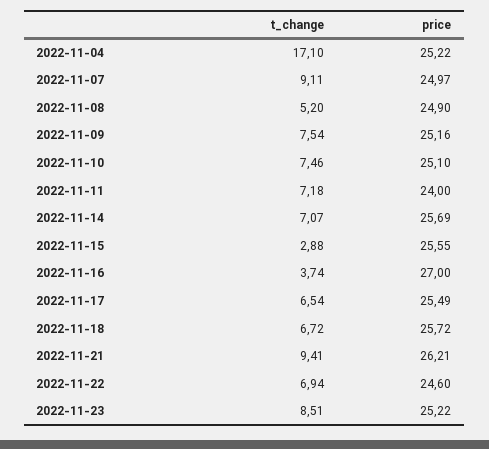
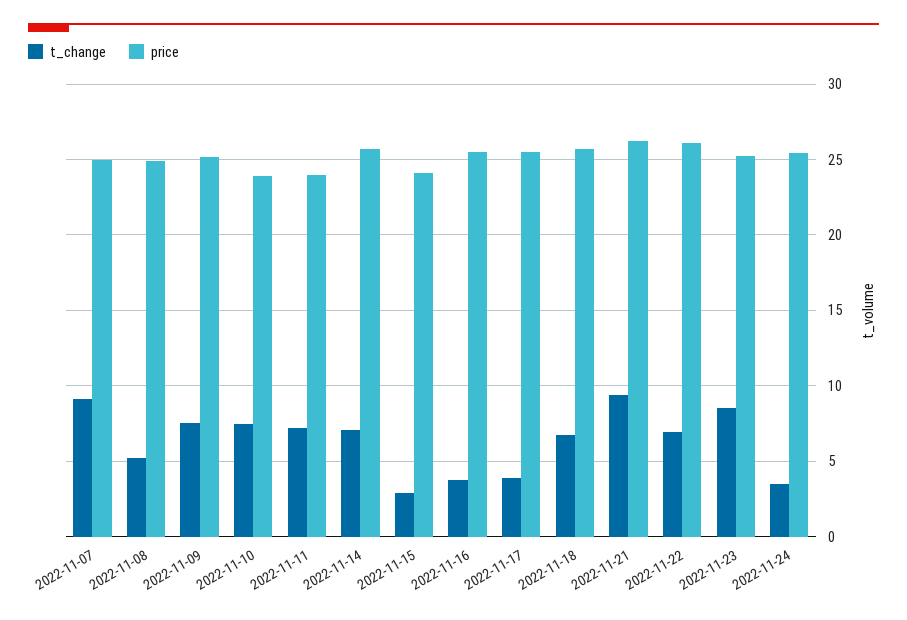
t_change, 2022-11-04: 17.1 -> none
price, 2022-11-04: 25.22 -> none
price, 2022-11-10: 25.1 -> 24
price, 2022-11-15: 25.55 -> 24
price, 2022-11-16: 27 -> 25.5
t_change, 2022-11-17: 6.54 -> 4
price, 2022-11-22: 24.6 -> 26
t_change, 2022-11-24: none -> 3.5
price, 2022-11-24: none -> 25.5

